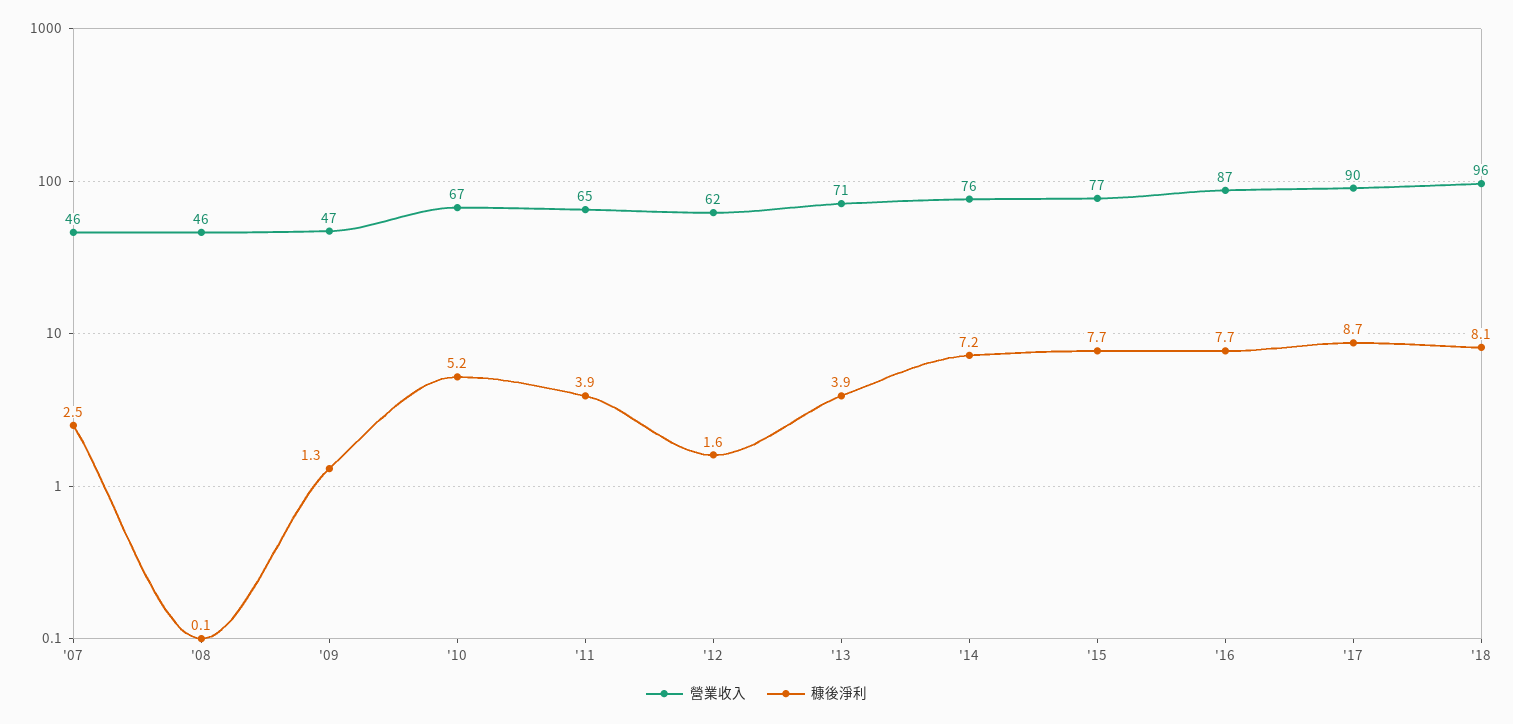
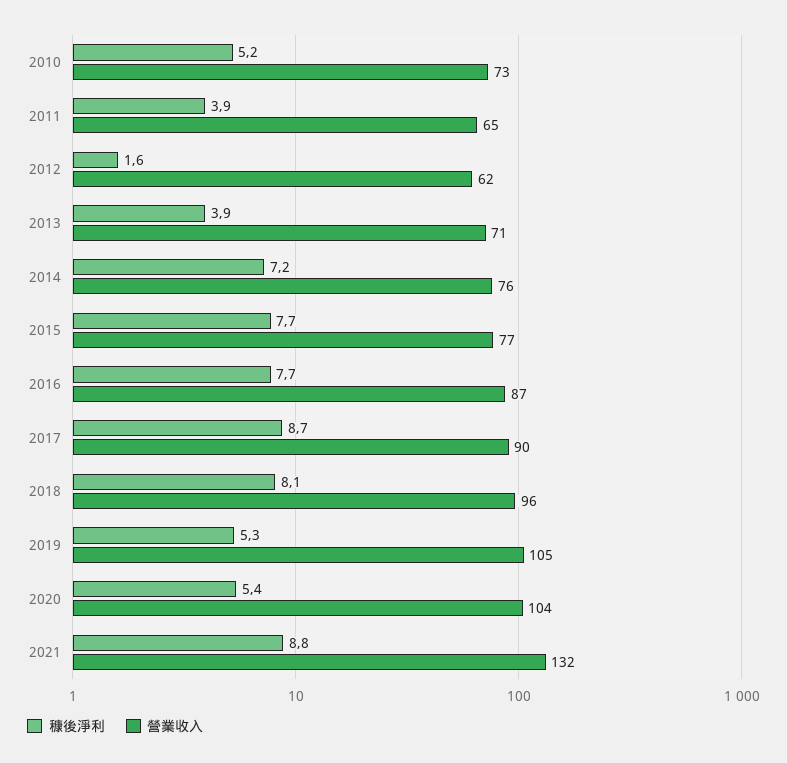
營業收入, '07: 46 -> none
穅後淨利, '07: 2.5 -> none
營業收入, '08: 46 -> none
穅後淨利, '08: 0.1 -> none
營業收入, '09: 47 -> none
穅後淨利, '09: 1.3 -> none
營業收入, '10: 67 -> 73
穅後淨利, 2019: none -> 5.3
營業收入, 2019: none -> 105
穅後淨利, 2020: none -> 5.4
營業收入, 2020: none -> 104
穅後淨利, 2021: none -> 8.8
營業收入, 2021: none -> 132

